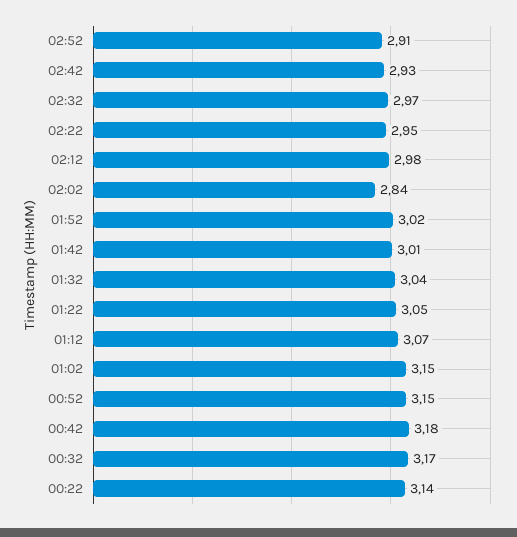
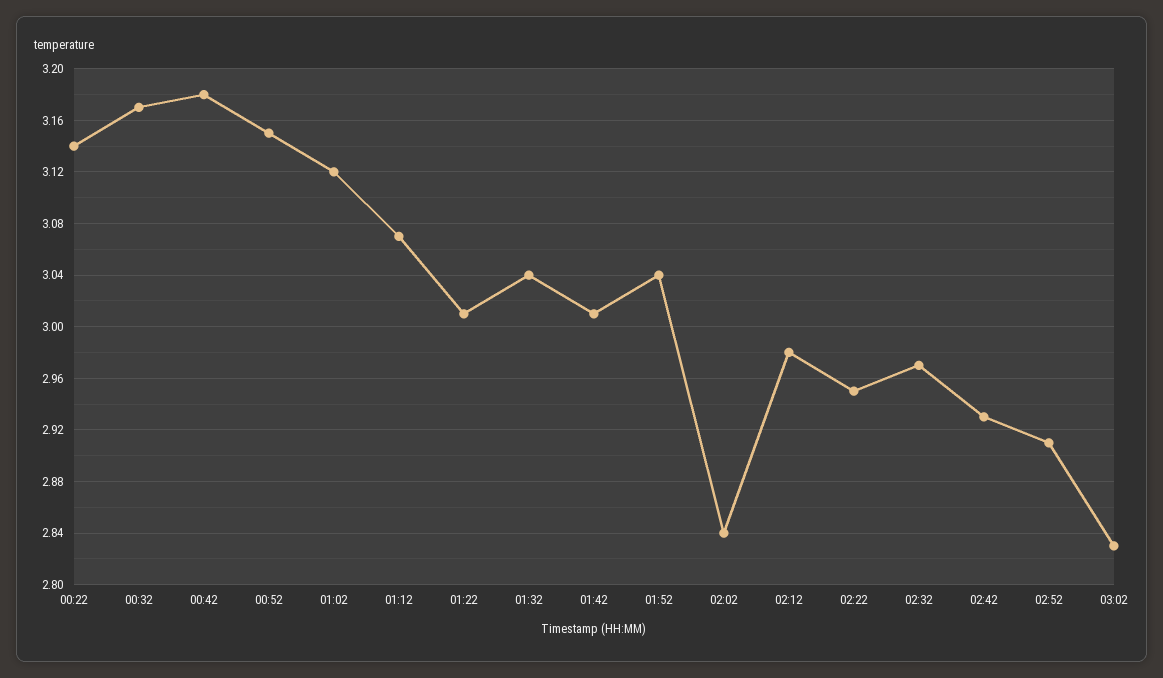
01:52: 3.02 -> 3.04
01:22: 3.05 -> 3.01
01:02: 3.15 -> 3.12
03:02: none -> 2.83

